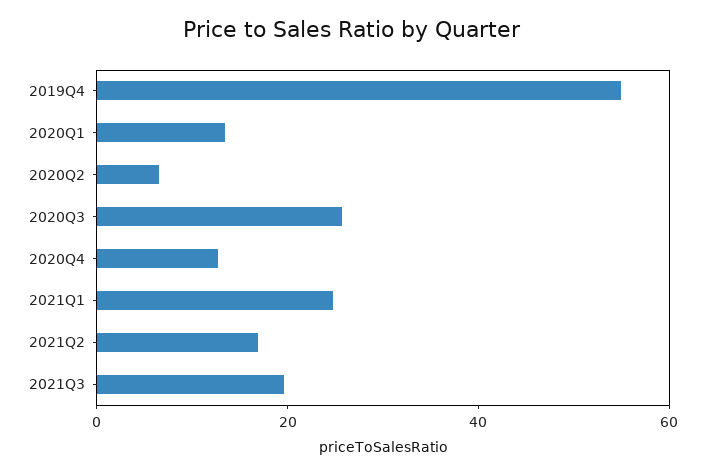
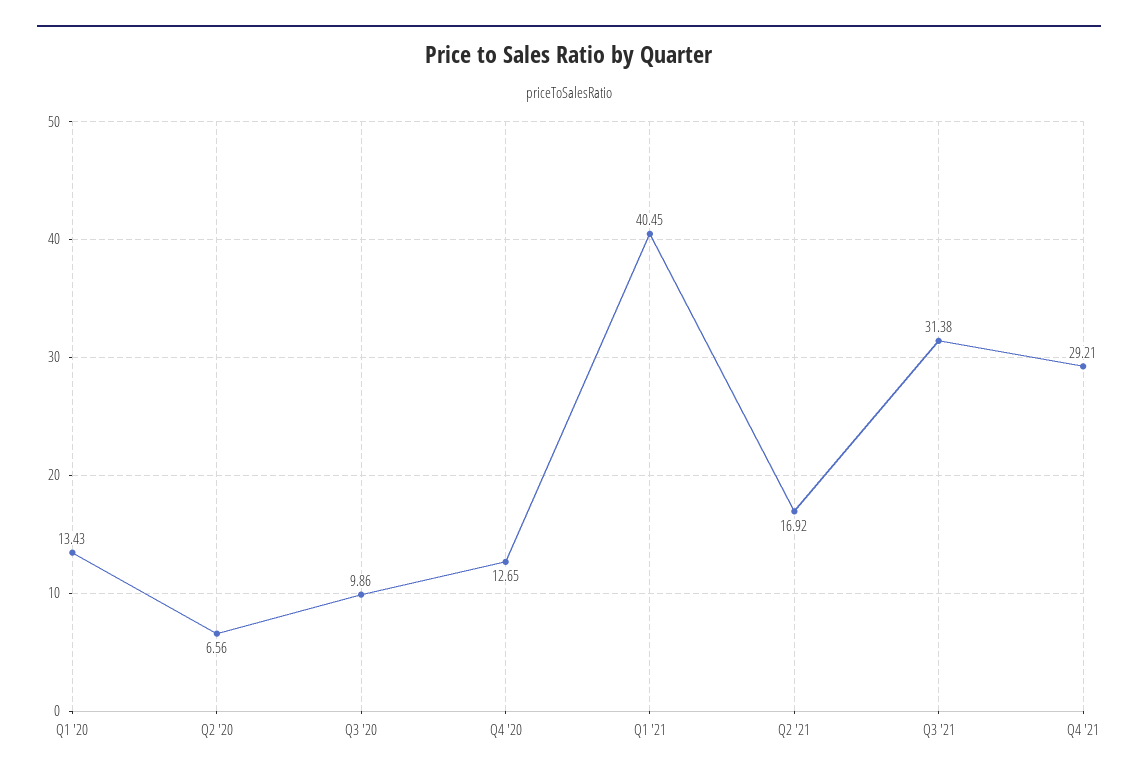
2019Q4: 55 -> none
2020Q3: 25 -> 9.86
2021Q1: 25 -> 40.45
2021Q3: 20 -> 31.38
Q4 '21: none -> 29.21

